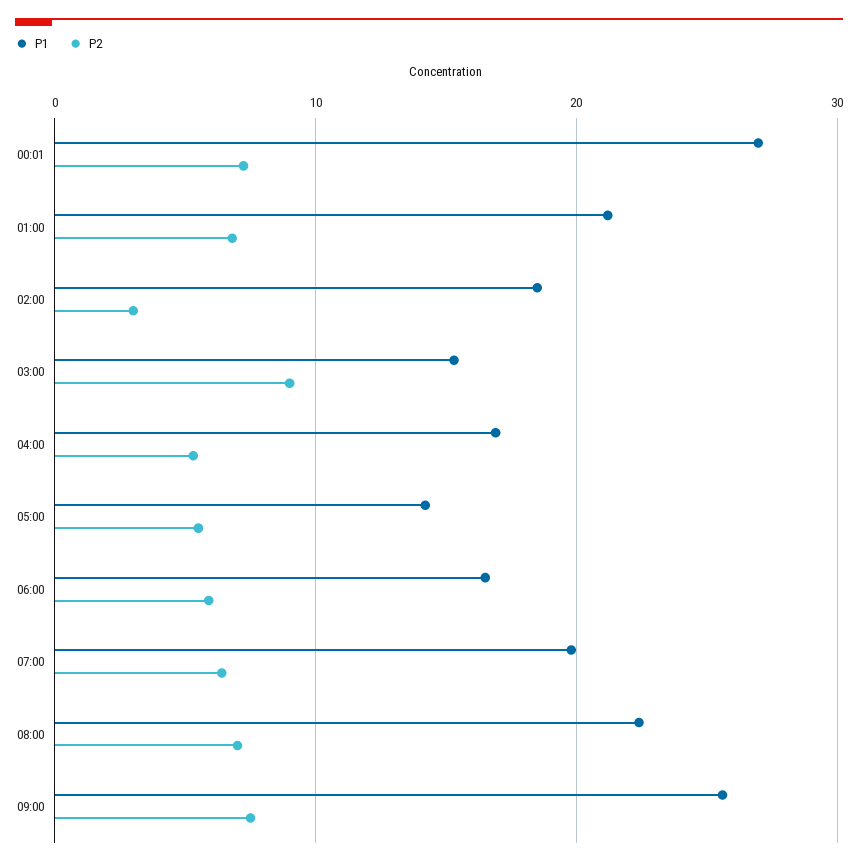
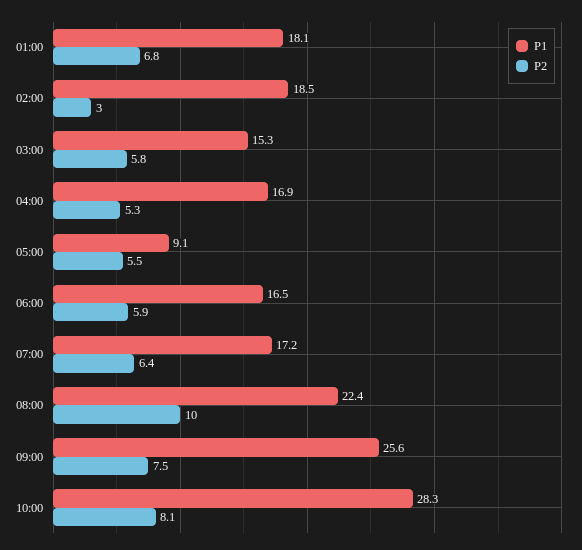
P1, 00:01: 27 -> none
P2, 00:01: 7 -> none
P1, 01:00: 21 -> 18.1
P2, 03:00: 9 -> 5.8
P1, 05:00: 14 -> 9.1
P1, 07:00: 20 -> 17.2
P2, 08:00: 7 -> 10
P1, 10:00: none -> 28.3
P2, 10:00: none -> 8.1

